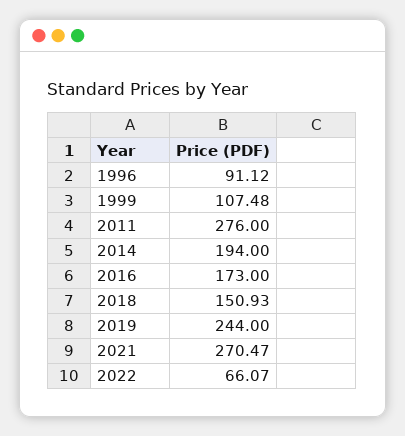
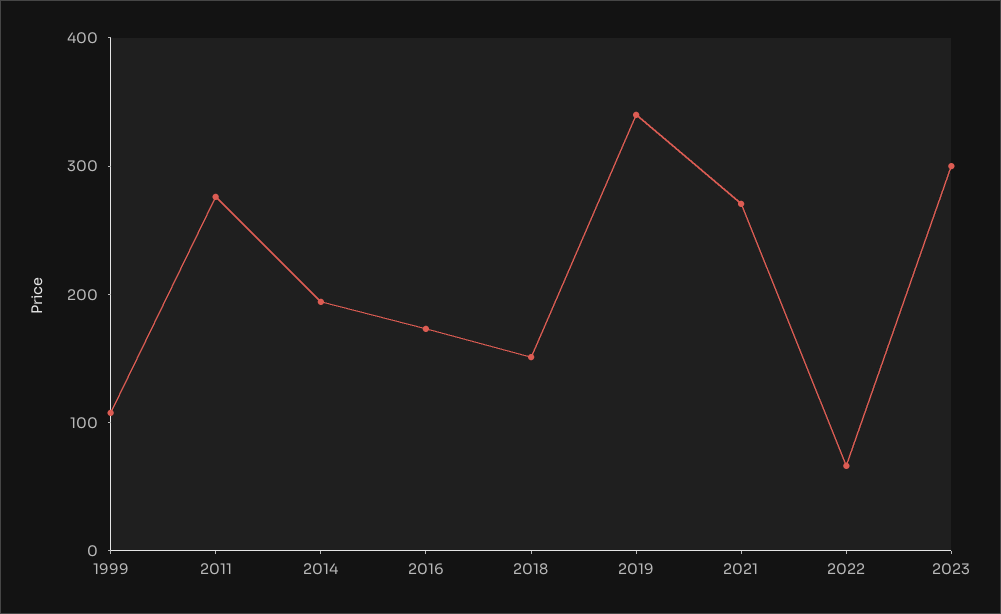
1996: 91.12 -> none
2019: 244 -> 340
2023: none -> 300

